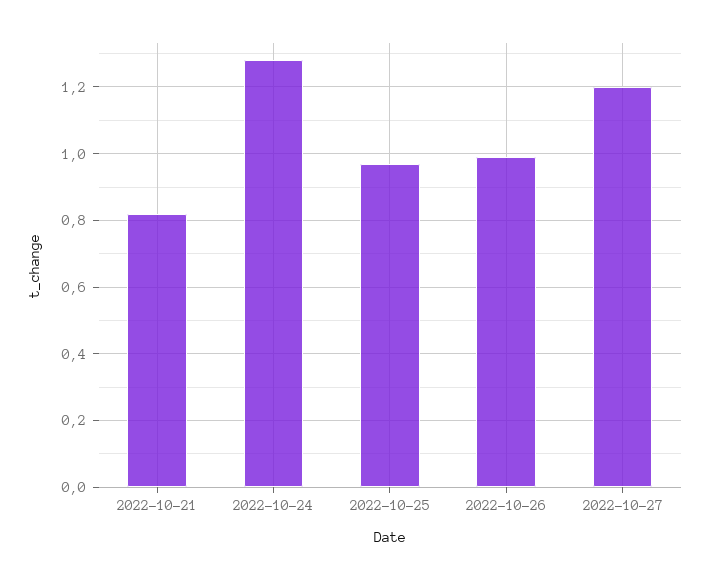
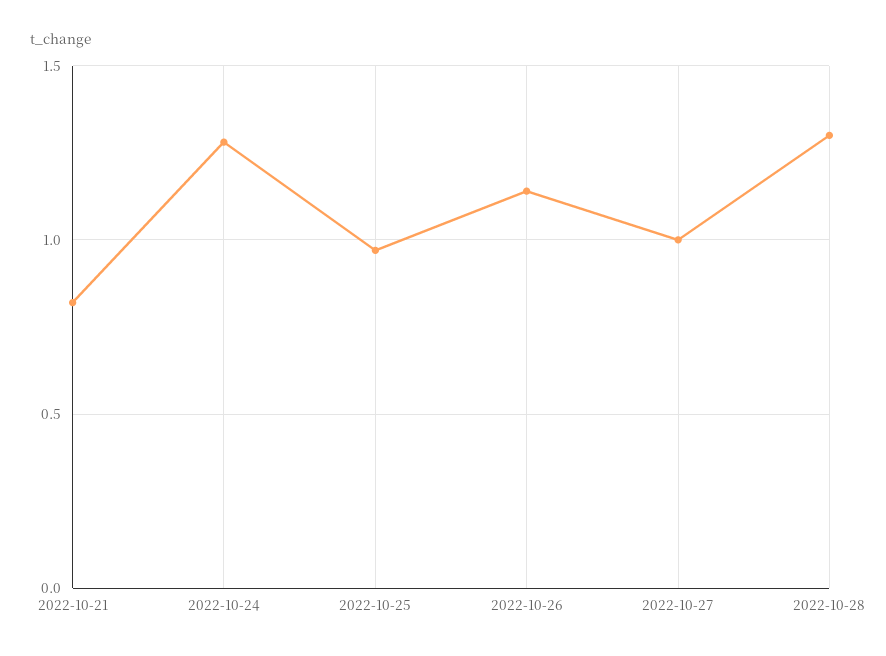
2022-10-26: 1 -> 1.15
2022-10-27: 1.2 -> 1
2022-10-28: none -> 1.3

